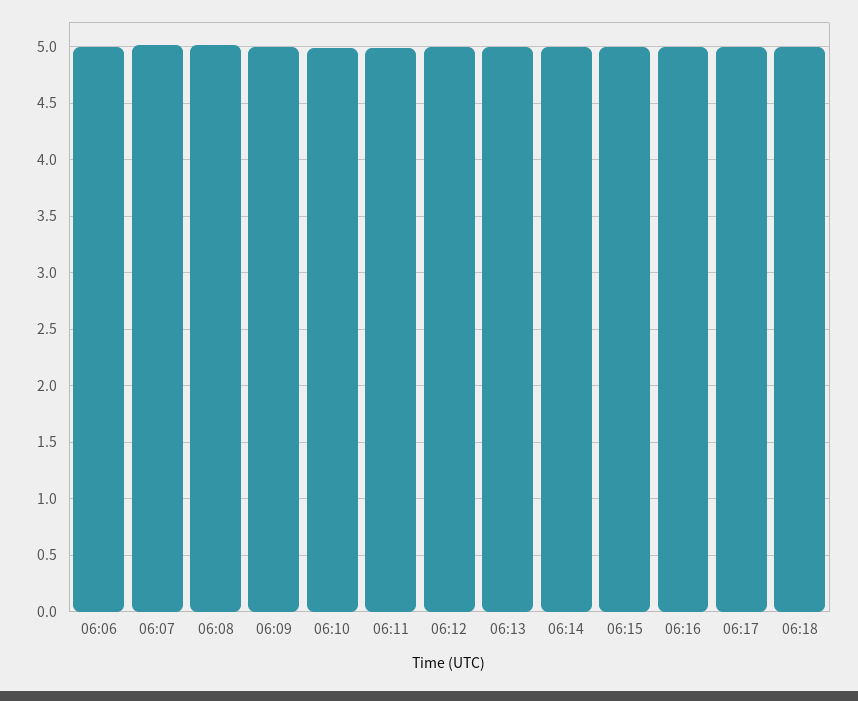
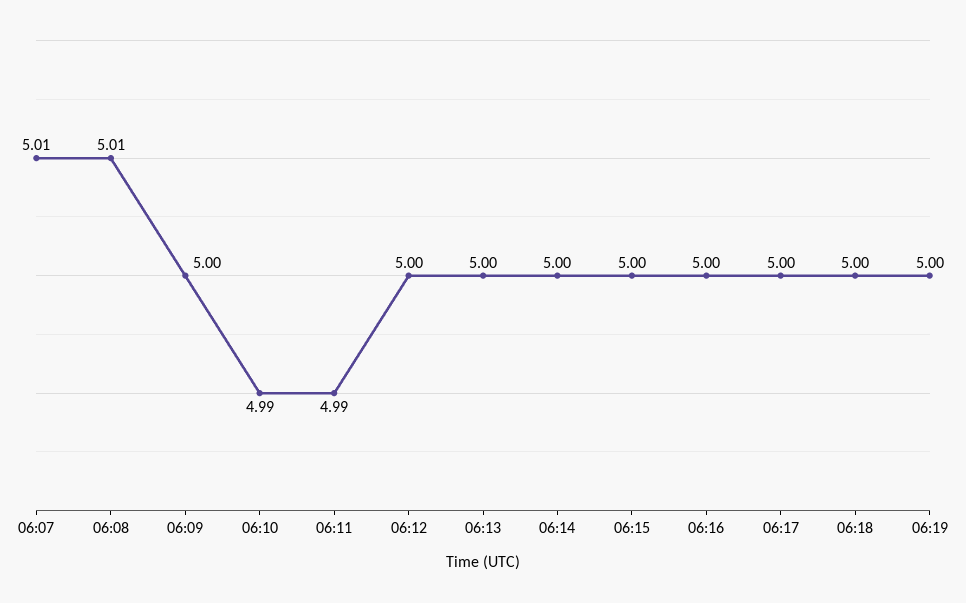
06:06: 5 -> none
06:19: none -> 5

